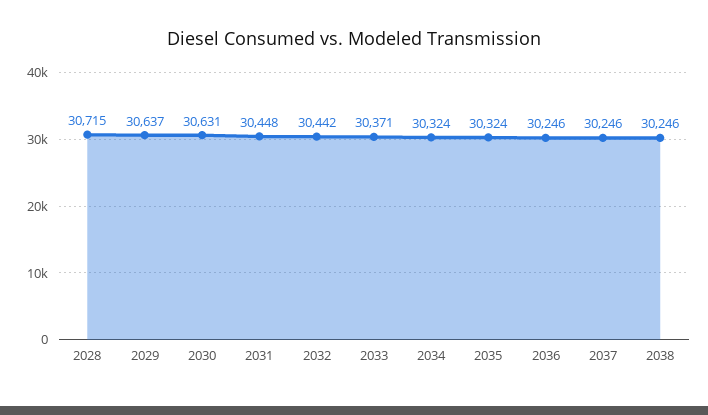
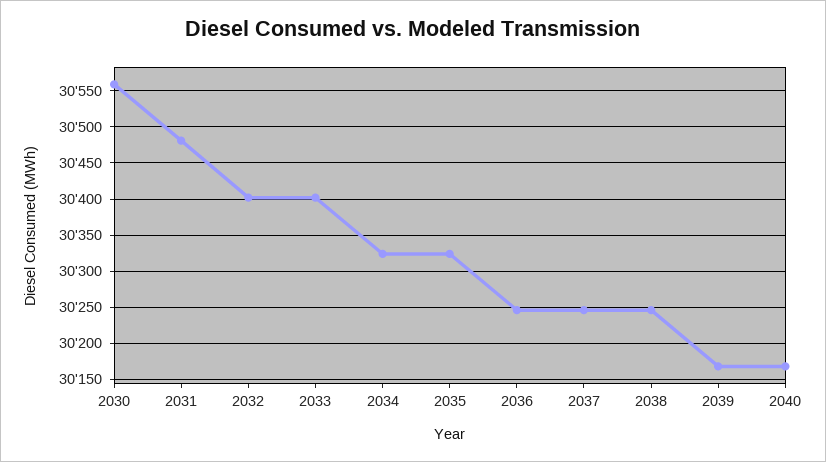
2028: 30715 -> none
2029: 30637 -> none
2030: 30631 -> 30560
2031: 30448 -> 30480
2032: 30442 -> 30400
2033: 30371 -> 30400
2039: none -> 30170
2040: none -> 30170

